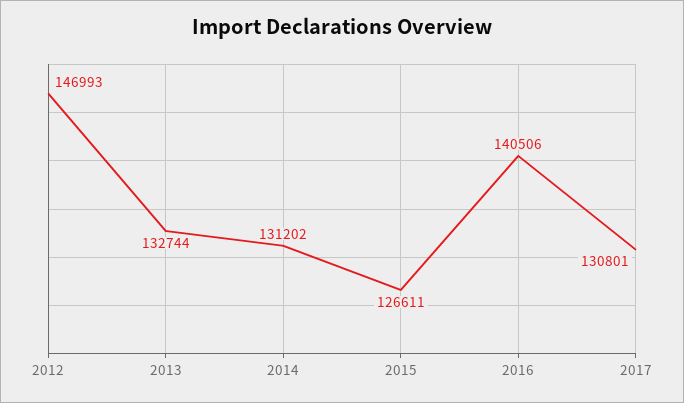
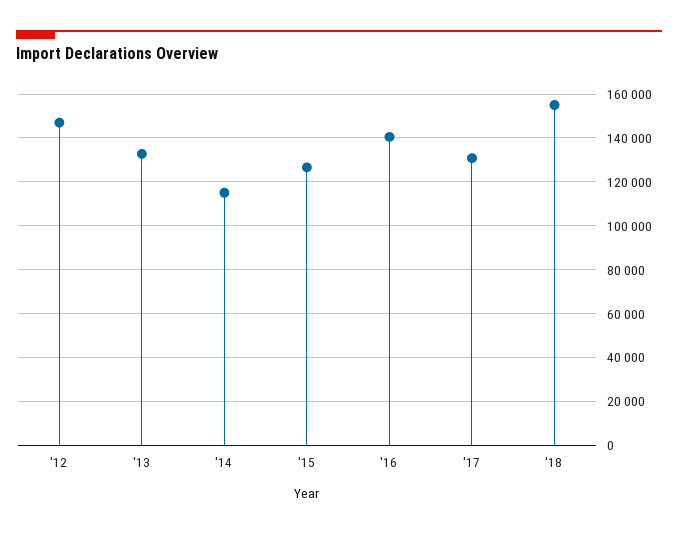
2014: 131202 -> 115000
'18: none -> 155000

